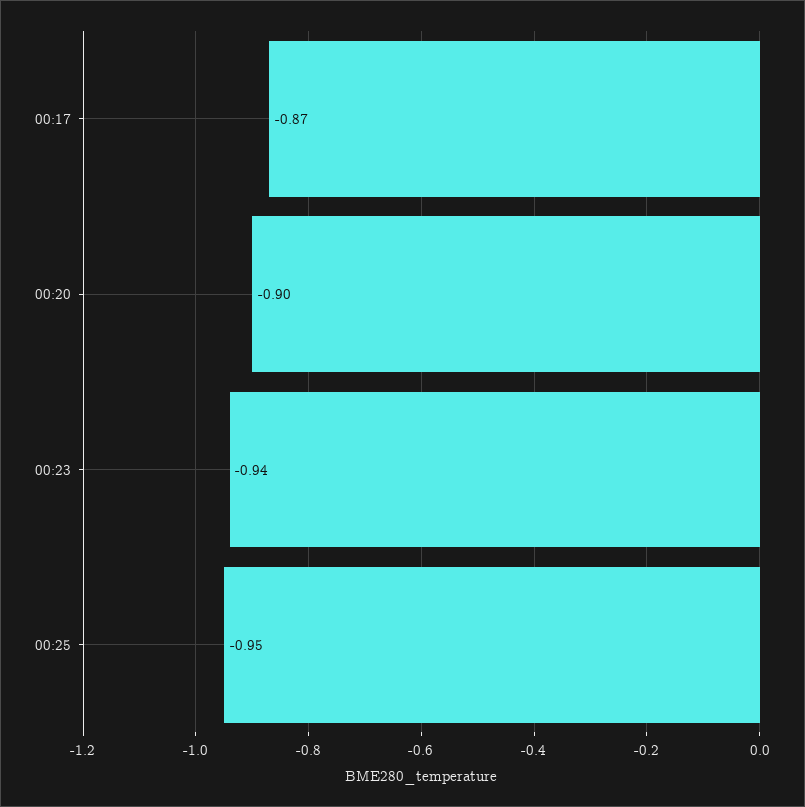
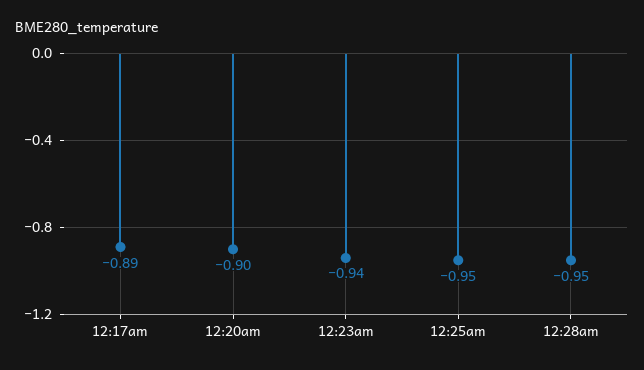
00:17: -0.87 -> -0.89
12:28am: none -> -0.95

